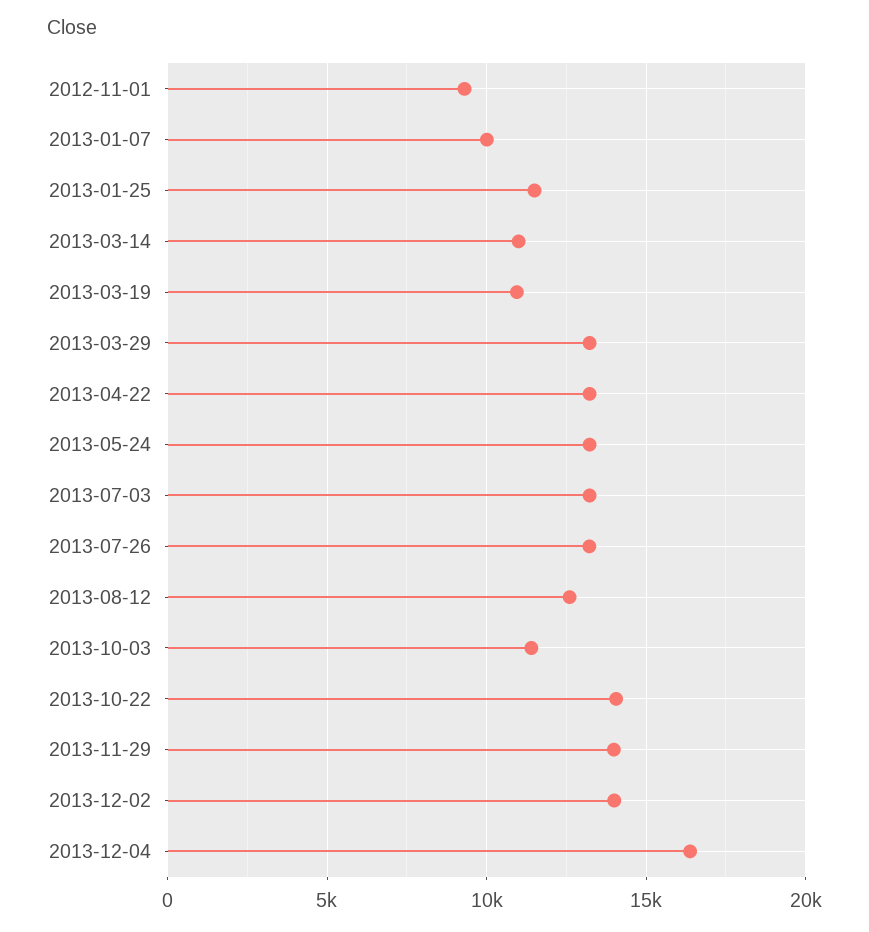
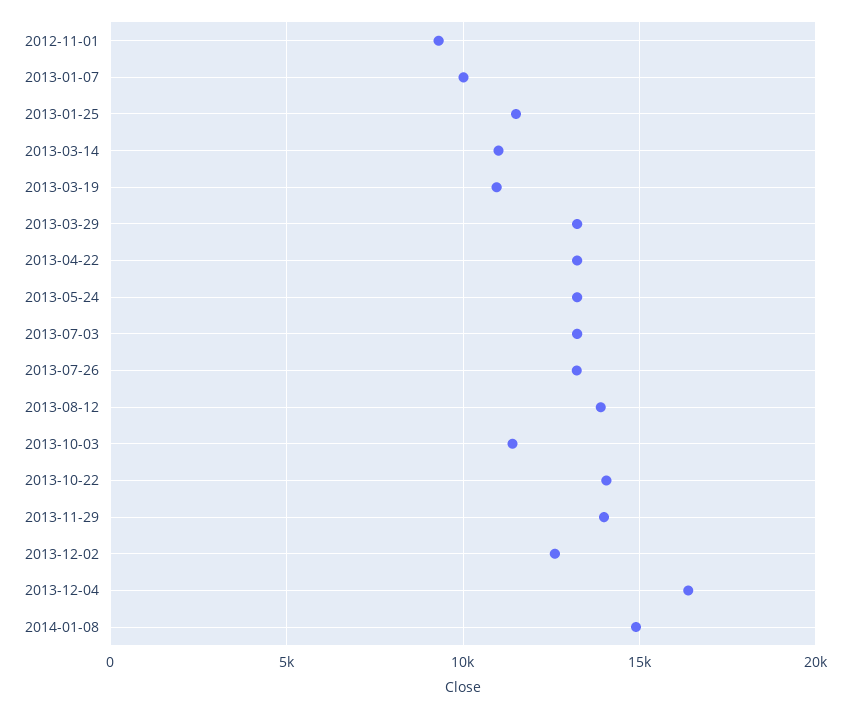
2013-08-12: 12500 -> 14000
2013-12-02: 14000 -> 12500
2014-01-08: none -> 15000

